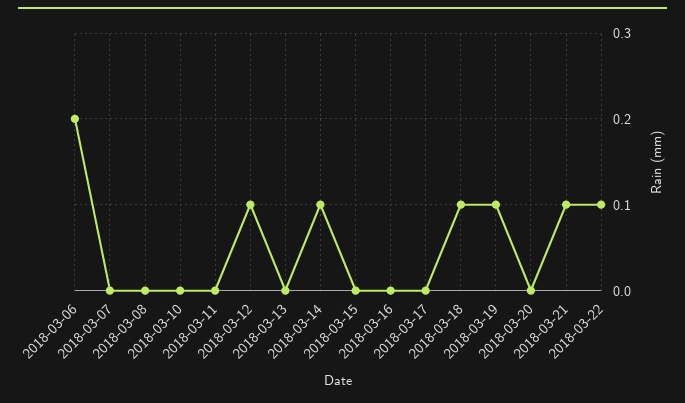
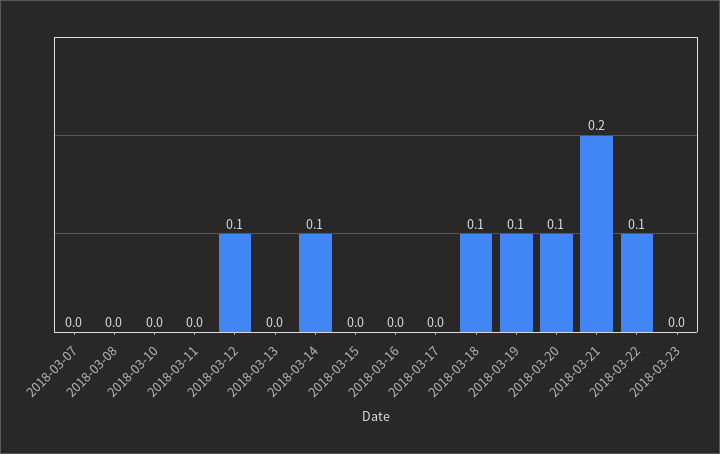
2018-03-06: 0.2 -> none
2018-03-20: 0 -> 0.1
2018-03-21: 0.1 -> 0.2
2018-03-23: none -> 0

